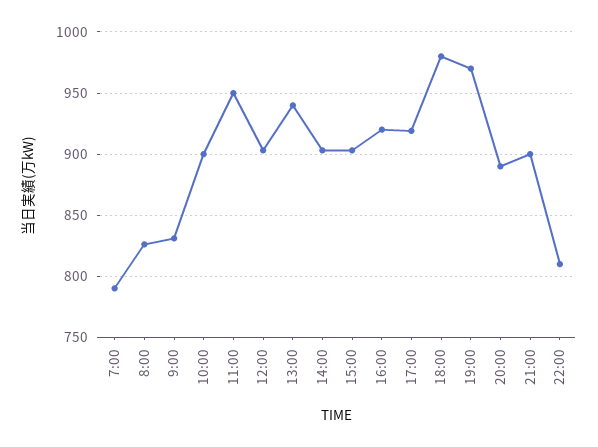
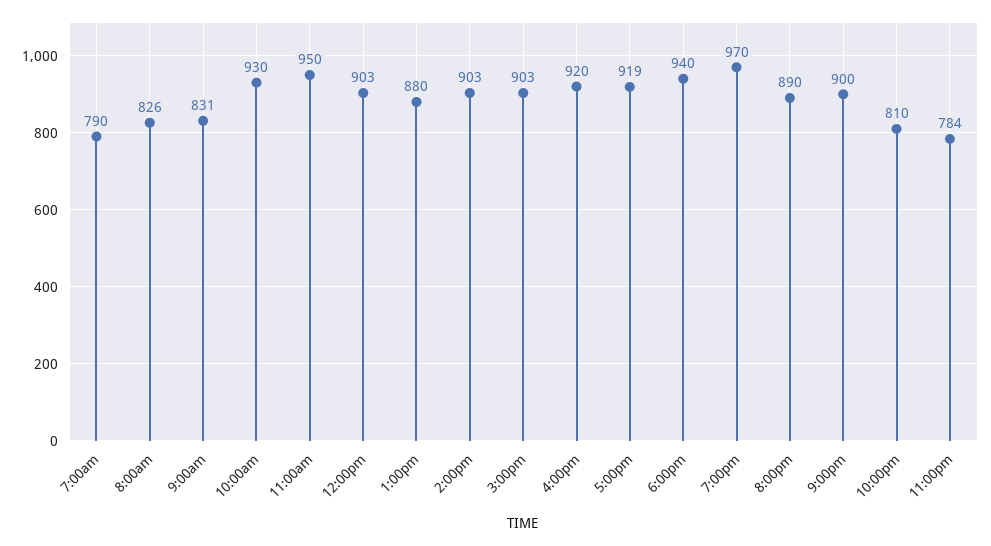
10:00: 900 -> 930
13:00: 940 -> 880
18:00: 980 -> 940
11:00pm: none -> 784

